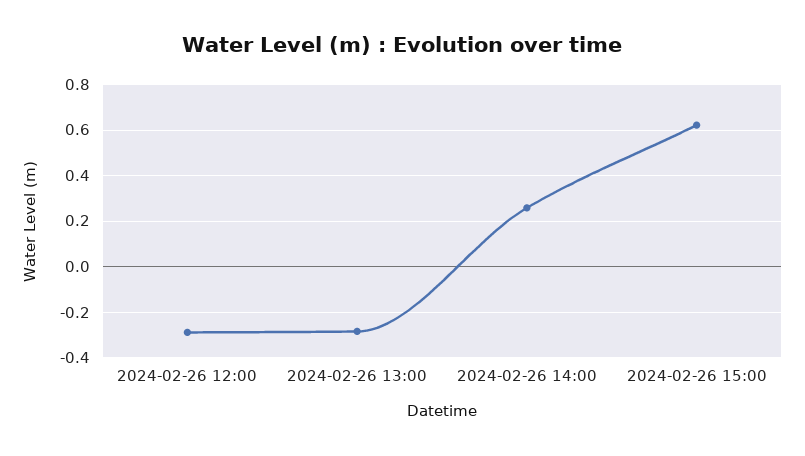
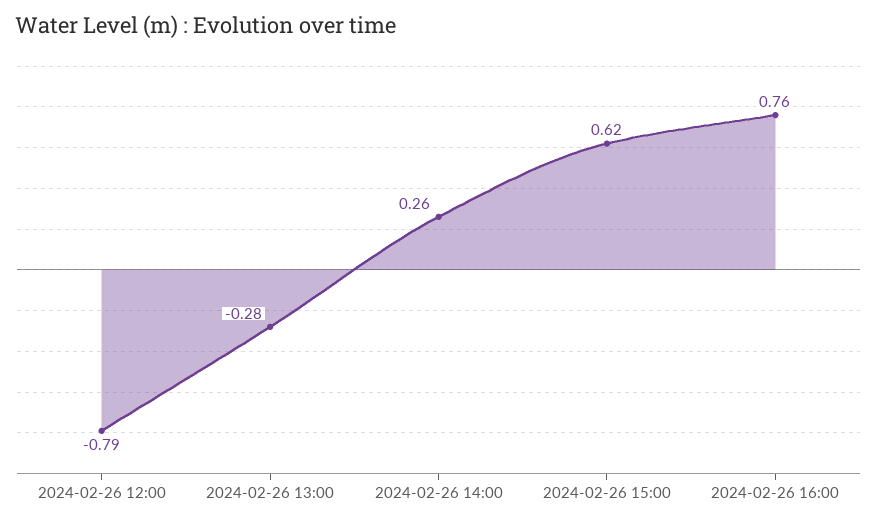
2024-02-26 12:00: -0.3 -> -0.79
2024-02-26 16:00: none -> 0.76

